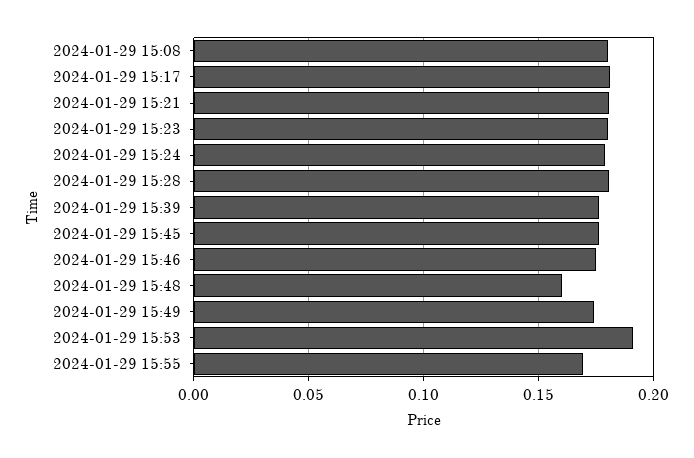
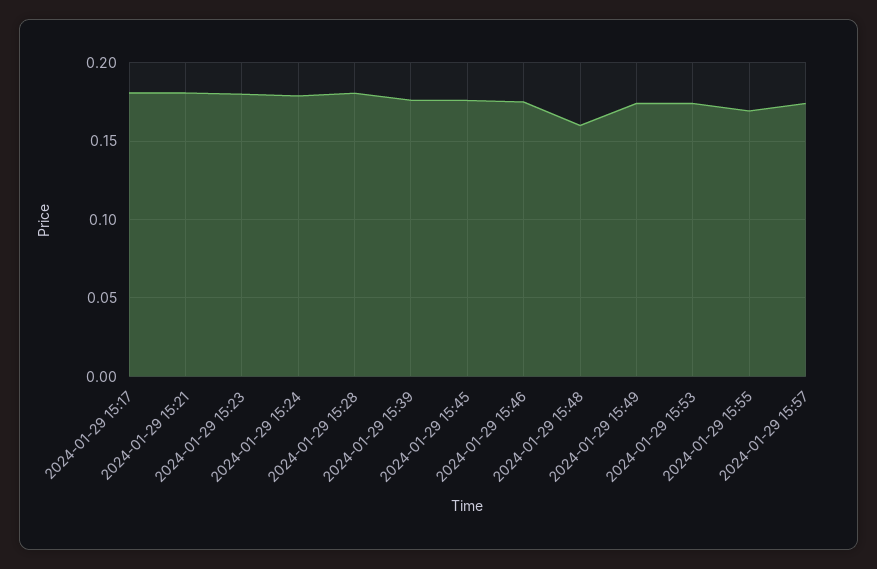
2024-01-29 15:08: 0.18 -> none
2024-01-29 15:53: 0.19 -> 0.175
2024-01-29 15:57: none -> 0.175

